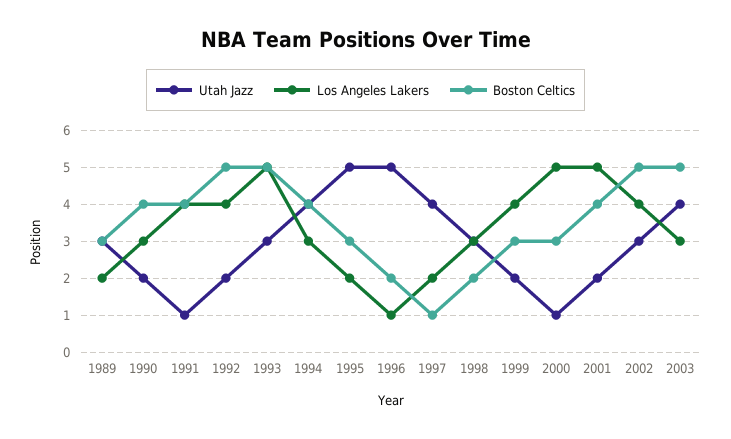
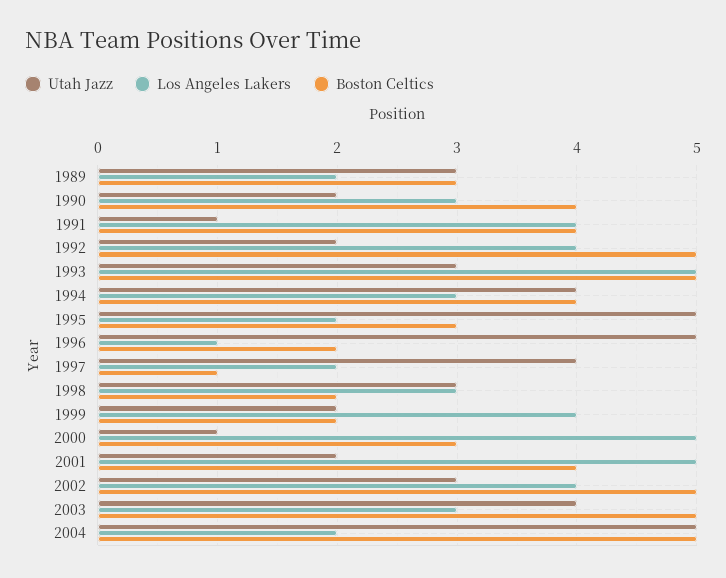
Boston Celtics, 1999: 3 -> 2
Utah Jazz, 2004: none -> 5
Los Angeles Lakers, 2004: none -> 2
Boston Celtics, 2004: none -> 5

